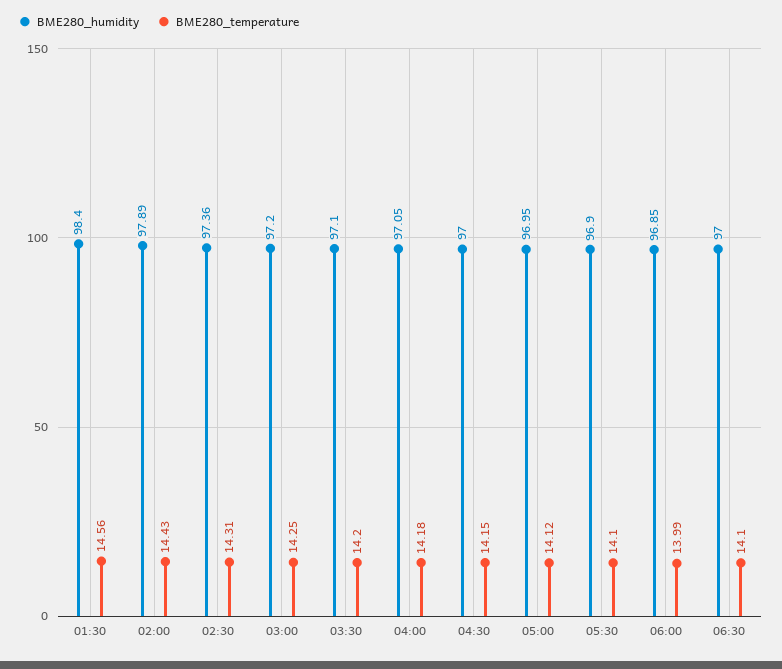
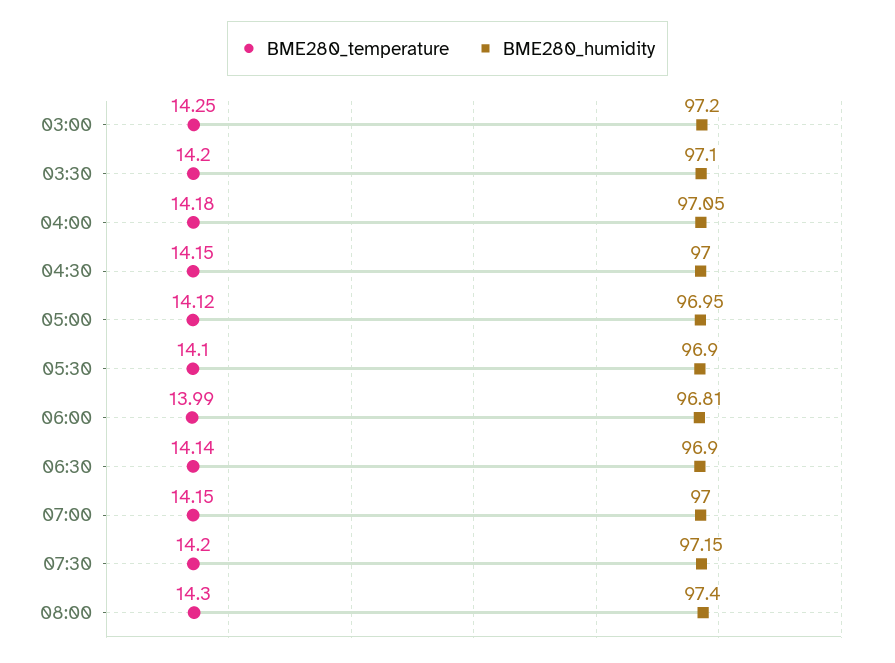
BME280_humidity, 01:30: 98.4 -> none
BME280_temperature, 01:30: 14.56 -> none
BME280_humidity, 02:00: 97.89 -> none
BME280_temperature, 02:00: 14.43 -> none
BME280_humidity, 02:30: 97.36 -> none
BME280_temperature, 02:30: 14.31 -> none
BME280_humidity, 06:00: 96.85 -> 96.81
BME280_humidity, 06:30: 97 -> 96.9
BME280_temperature, 06:30: 14.1 -> 14.14
BME280_temperature, 07:00: none -> 14.15
BME280_humidity, 07:00: none -> 97
BME280_temperature, 07:30: none -> 14.2
BME280_humidity, 07:30: none -> 97.15
BME280_temperature, 08:00: none -> 14.3
BME280_humidity, 08:00: none -> 97.4

